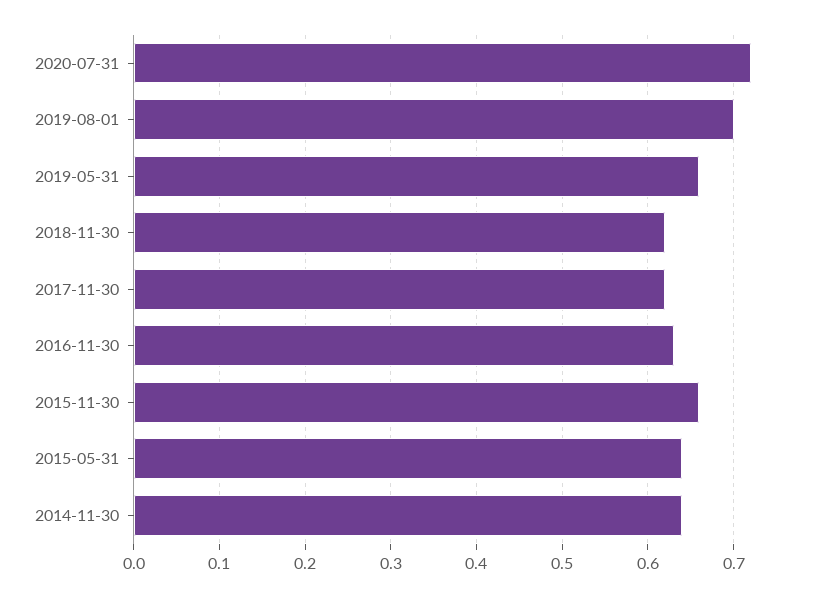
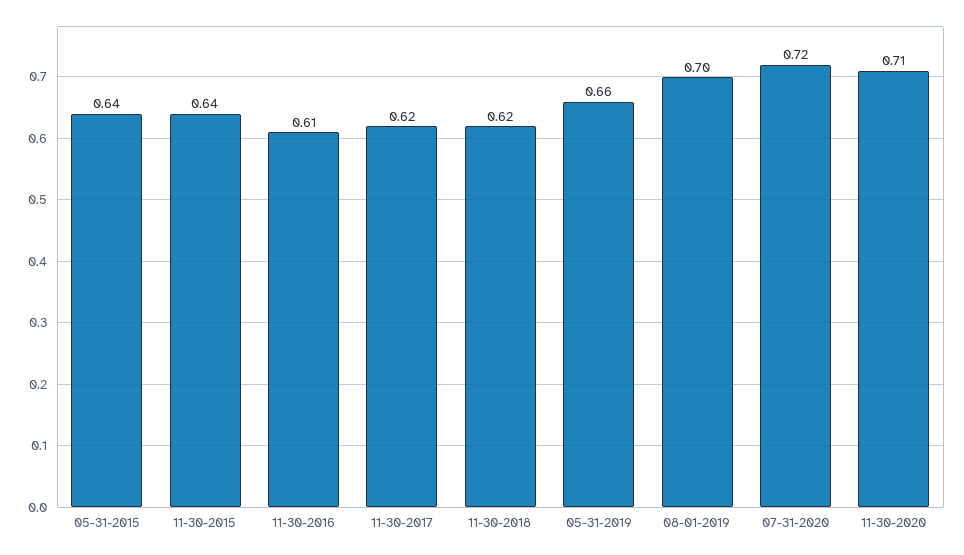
2016-11-30: 0.63 -> 0.61
2015-11-30: 0.66 -> 0.64
2014-11-30: 0.64 -> none
11-30-2020: none -> 0.71

